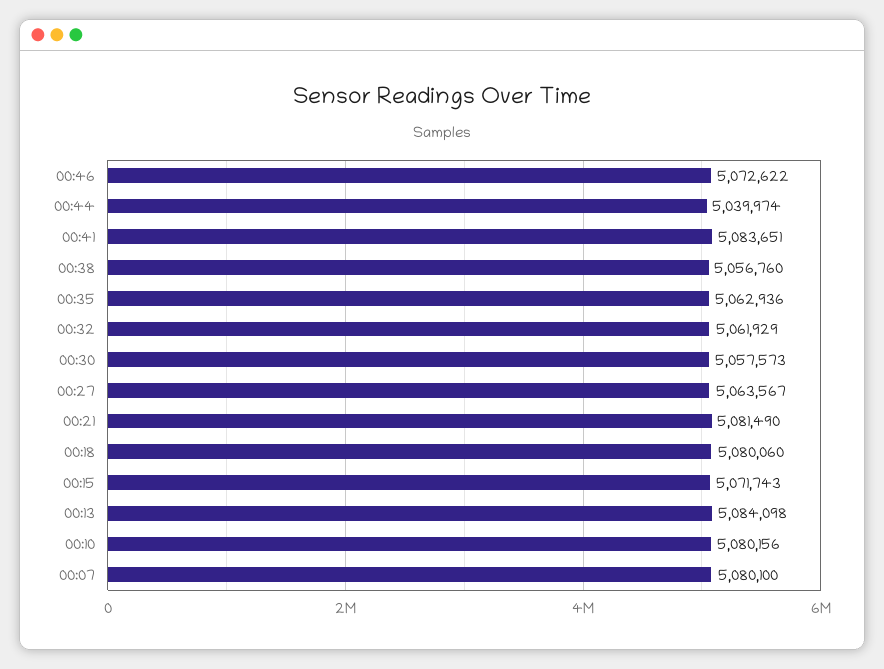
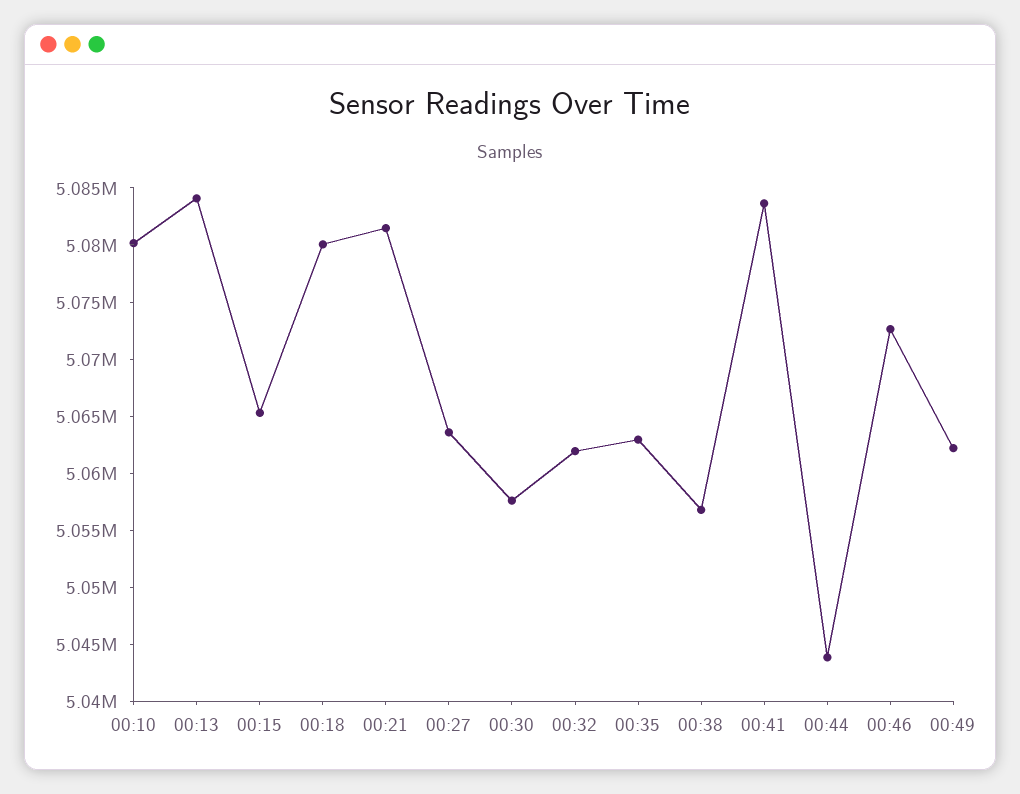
00:44: 5039974 -> 5044000
00:15: 5071743 -> 5065000
00:07: 5080100 -> none
00:49: none -> 5062000

